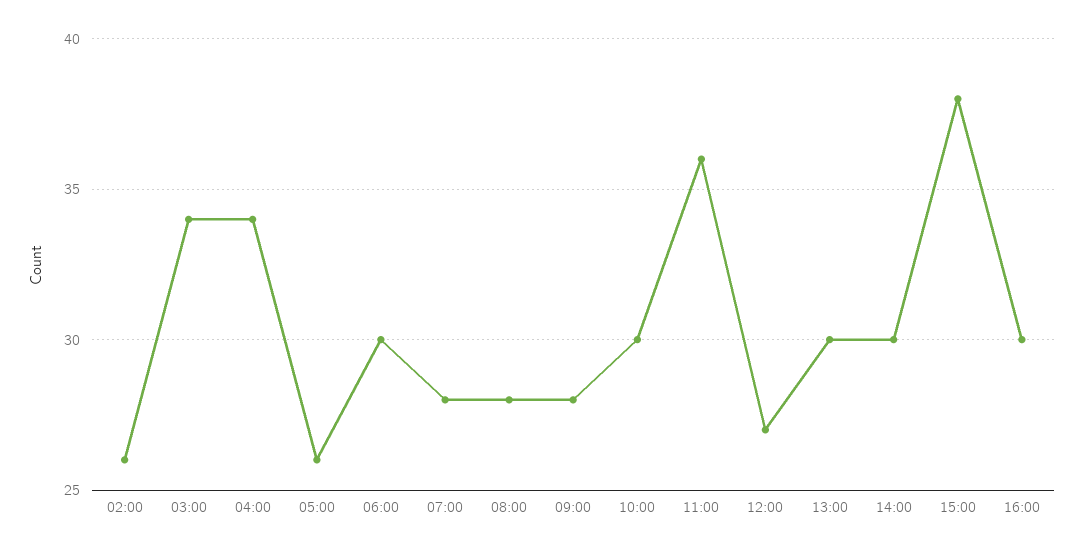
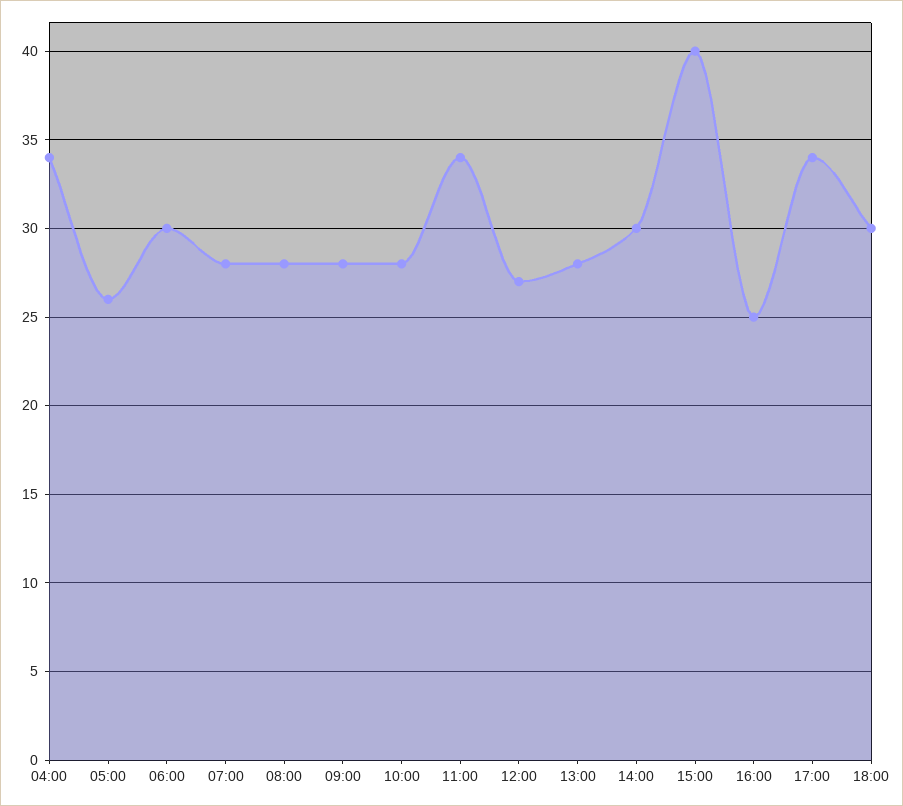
02:00: 26 -> none
03:00: 34 -> none
10:00: 30 -> 28
11:00: 36 -> 34
13:00: 30 -> 28
15:00: 38 -> 40
16:00: 30 -> 25
17:00: none -> 34
18:00: none -> 30

